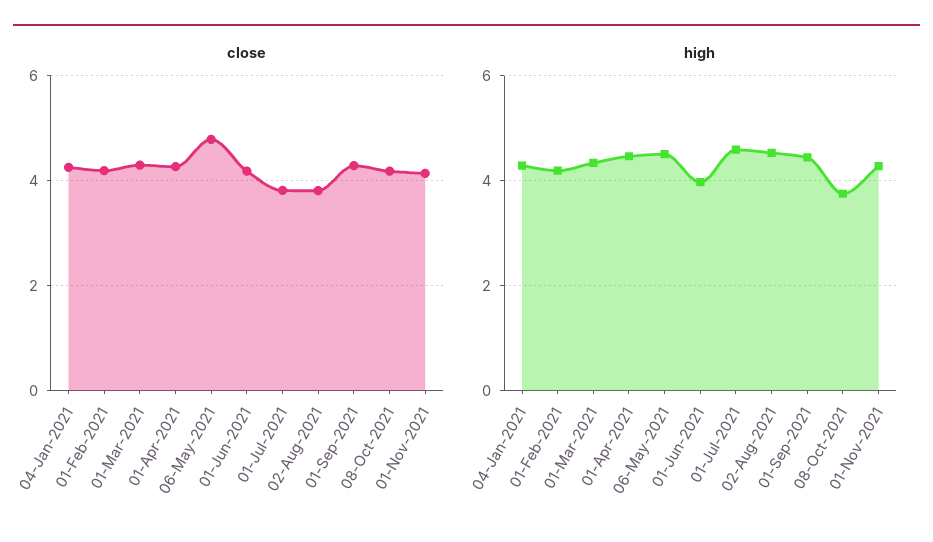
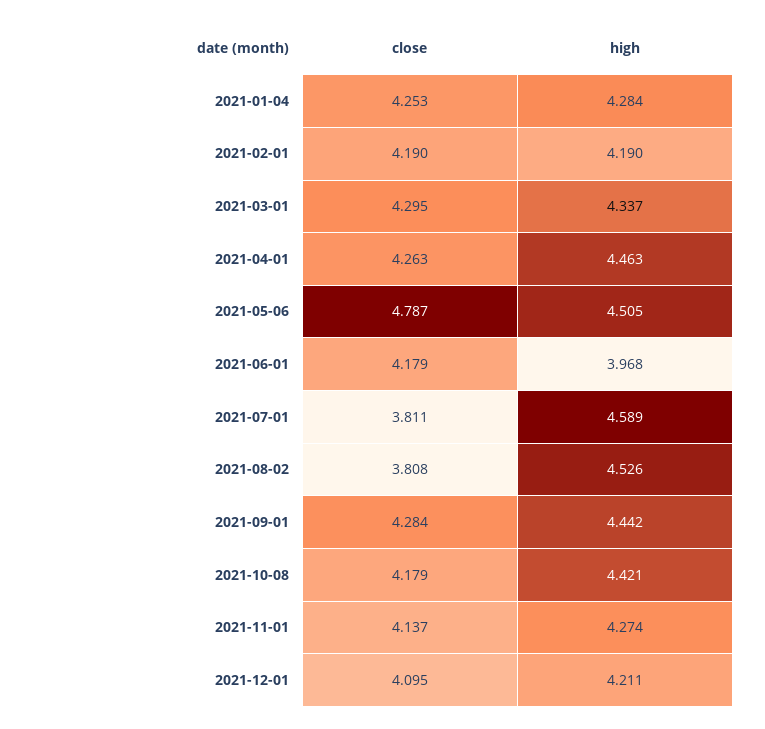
high, 08-Oct-2021: 3.8 -> 4.421
close, 2021-12-01: none -> 4.095
high, 2021-12-01: none -> 4.211

